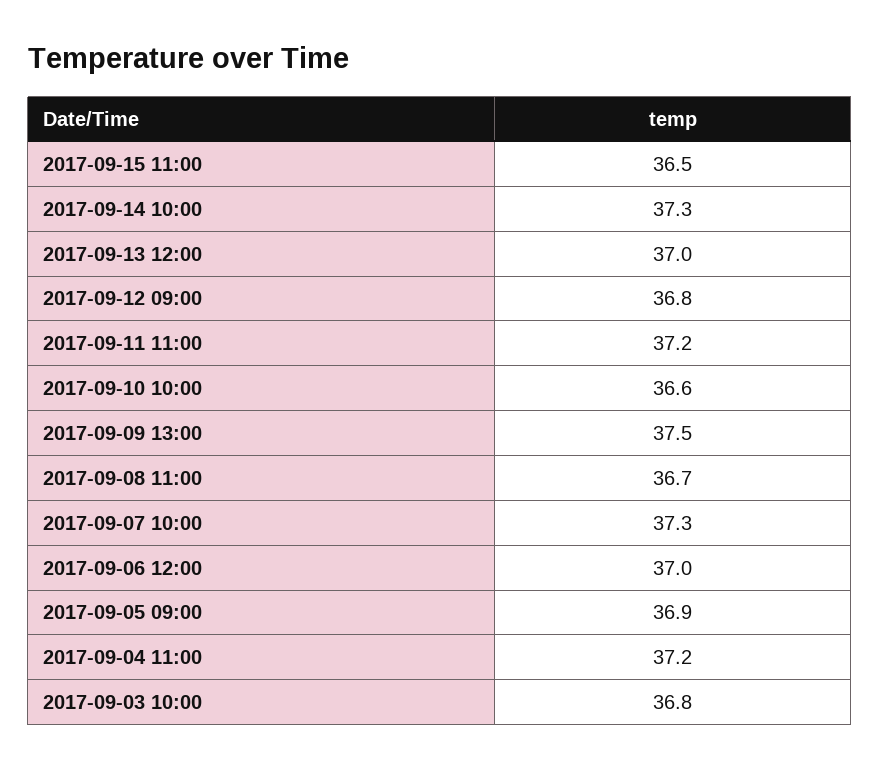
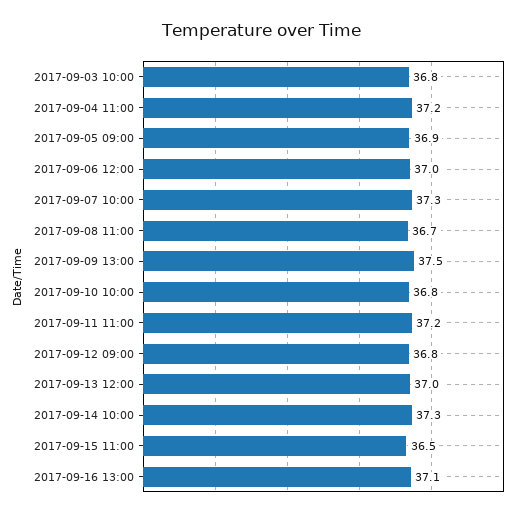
2017-09-10 10:00: 36.6 -> 36.8
2017-09-16 13:00: none -> 37.1

